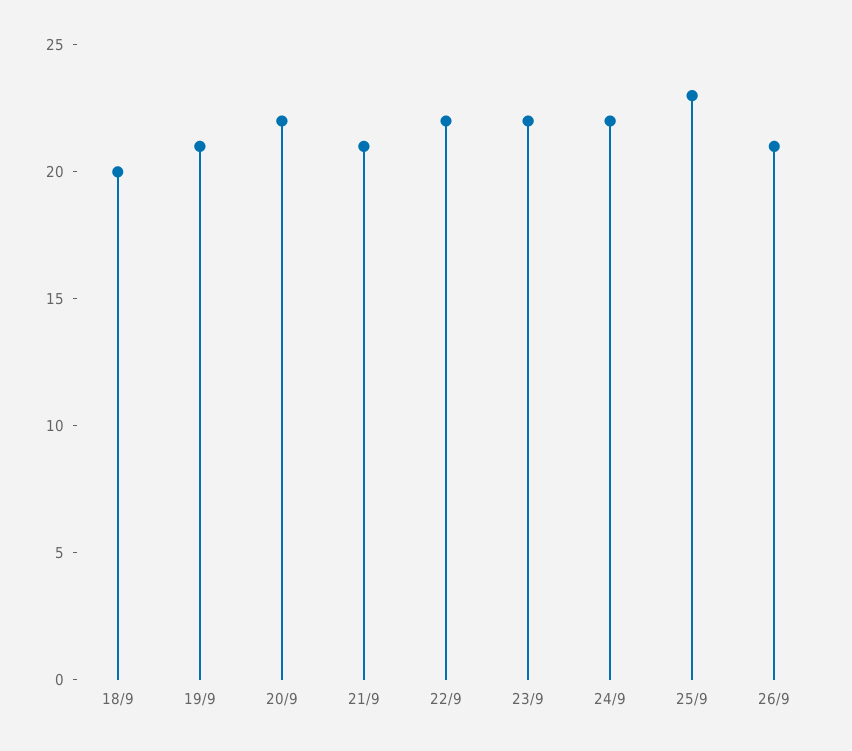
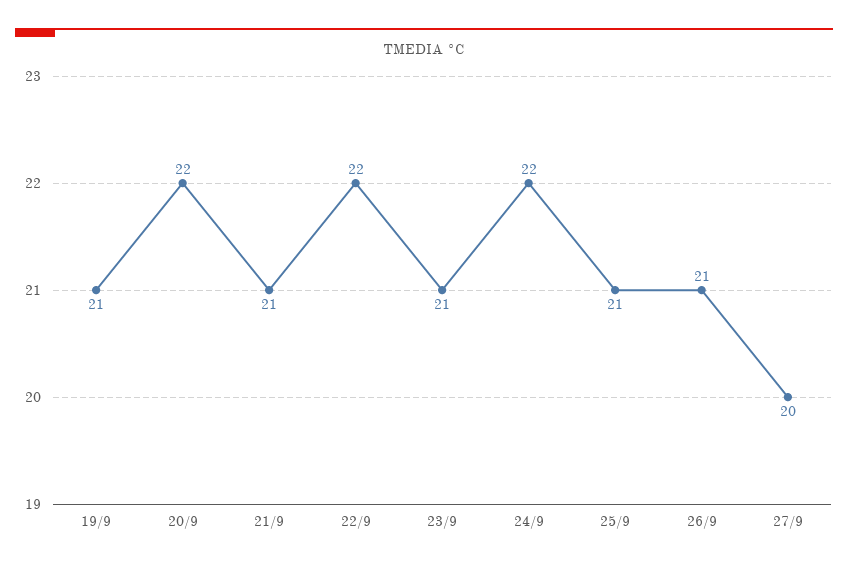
18/9: 20 -> none
23/9: 22 -> 21
25/9: 23 -> 21
27/9: none -> 20

